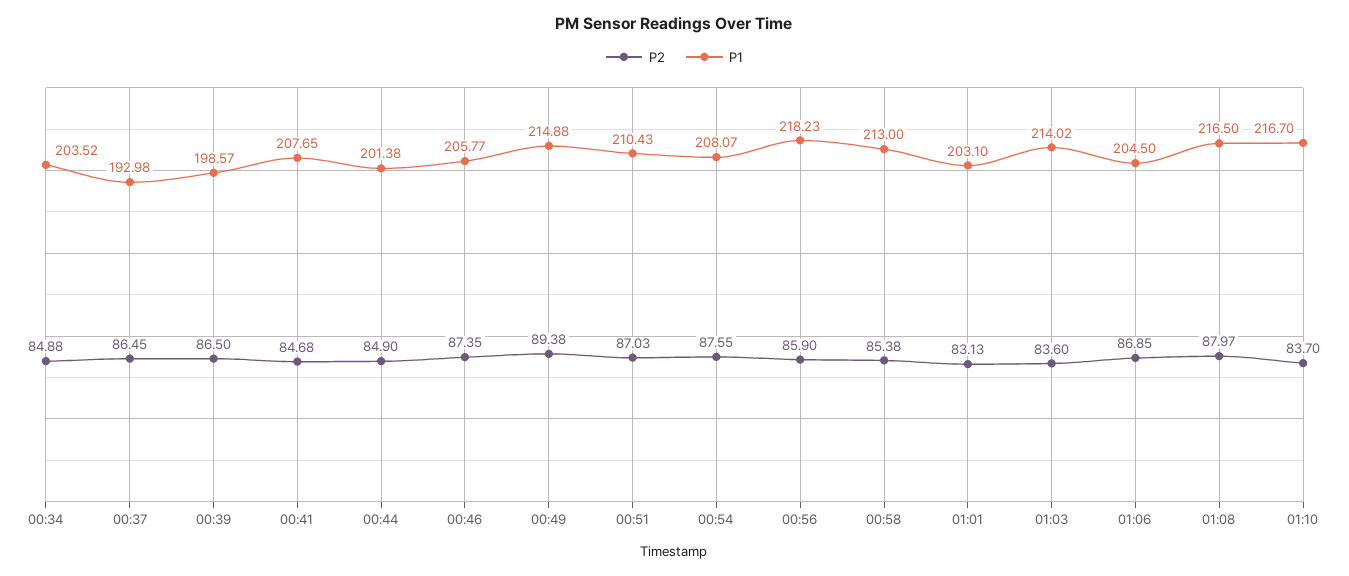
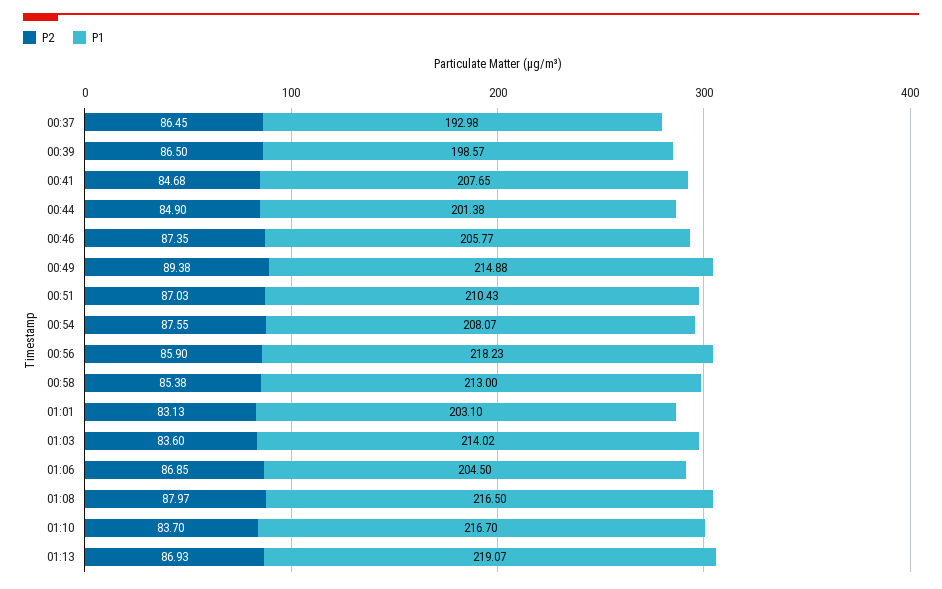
P2, 00:34: 84.88 -> none
P1, 00:34: 203.52 -> none
P2, 01:13: none -> 86.93
P1, 01:13: none -> 219.07

